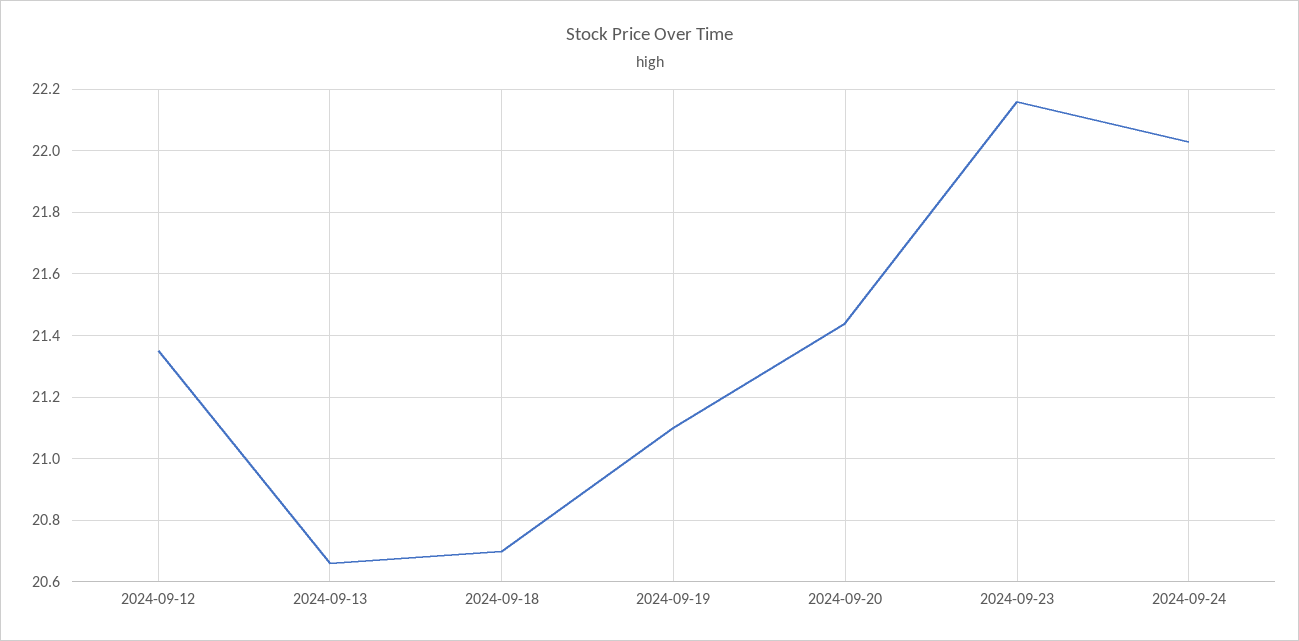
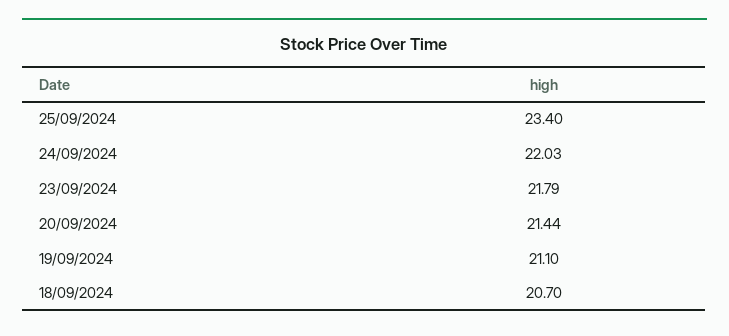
2024-09-12: 21.35 -> none
2024-09-13: 20.65 -> none
2024-09-23: 22.15 -> 21.79
25/09/2024: none -> 23.4

